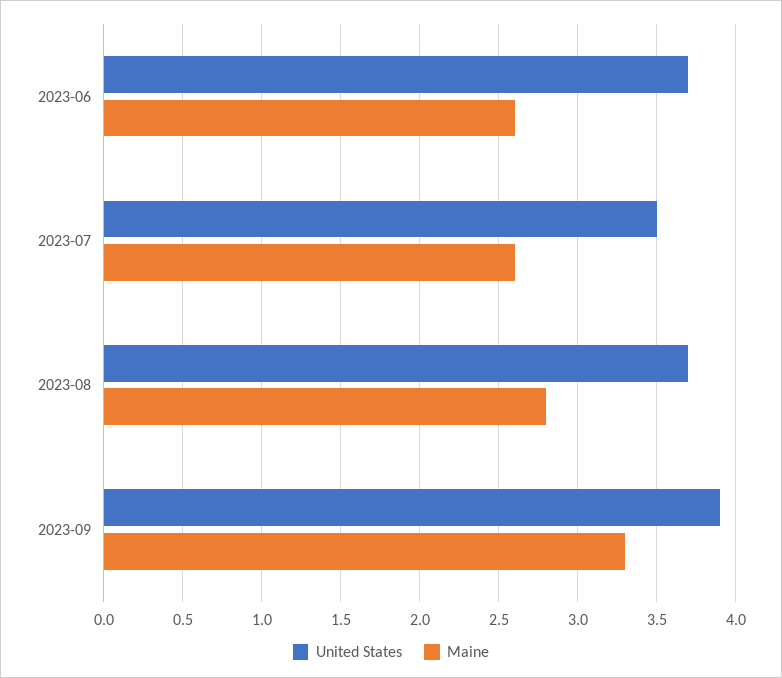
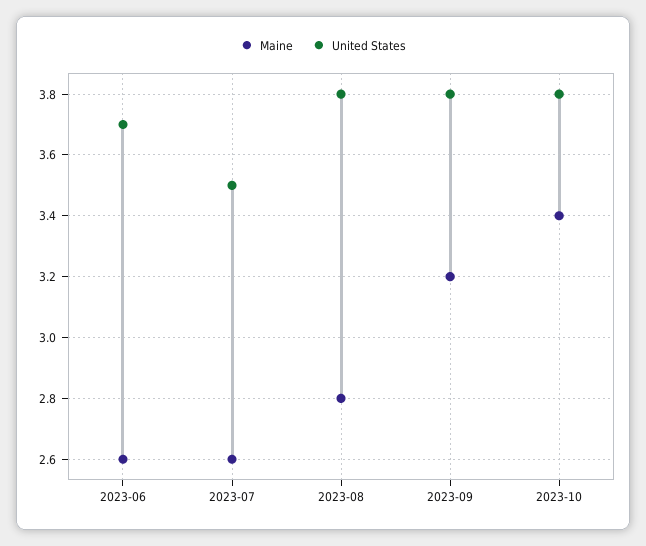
United States, 2023-08: 3.7 -> 3.8
United States, 2023-09: 3.9 -> 3.8
Maine, 2023-09: 3.3 -> 3.2
Maine, 2023-10: none -> 3.4
United States, 2023-10: none -> 3.8

